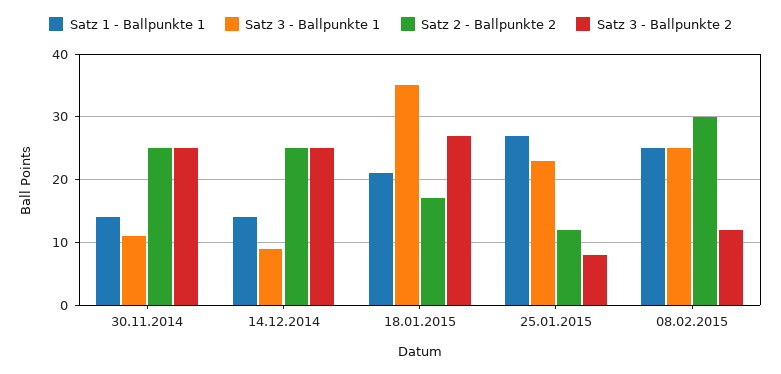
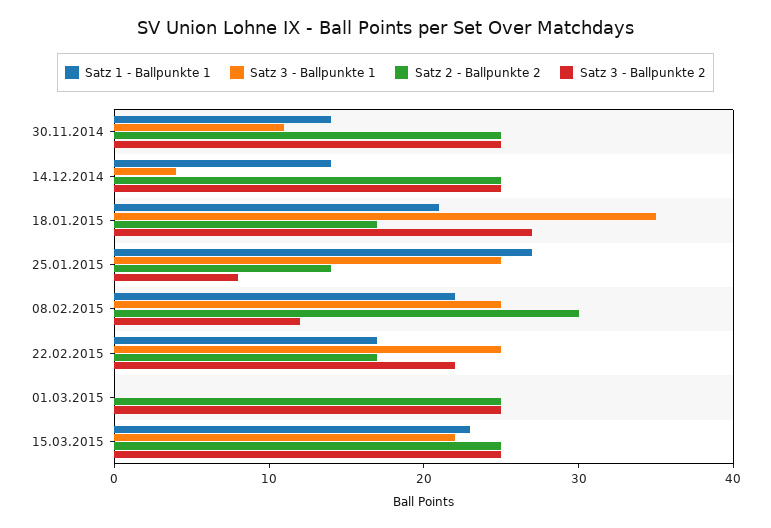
Satz 3 - Ballpunkte 1, 14.12.2014: 9 -> 4
Satz 3 - Ballpunkte 1, 25.01.2015: 23 -> 25
Satz 2 - Ballpunkte 2, 25.01.2015: 12 -> 14
Satz 1 - Ballpunkte 1, 08.02.2015: 25 -> 22
Satz 1 - Ballpunkte 1, 22.02.2015: none -> 17
Satz 3 - Ballpunkte 1, 22.02.2015: none -> 25
Satz 2 - Ballpunkte 2, 22.02.2015: none -> 17
Satz 3 - Ballpunkte 2, 22.02.2015: none -> 22
Satz 1 - Ballpunkte 1, 01.03.2015: none -> 0
Satz 3 - Ballpunkte 1, 01.03.2015: none -> 0
Satz 2 - Ballpunkte 2, 01.03.2015: none -> 25
Satz 3 - Ballpunkte 2, 01.03.2015: none -> 25
Satz 1 - Ballpunkte 1, 15.03.2015: none -> 23
Satz 3 - Ballpunkte 1, 15.03.2015: none -> 22
Satz 2 - Ballpunkte 2, 15.03.2015: none -> 25
Satz 3 - Ballpunkte 2, 15.03.2015: none -> 25

